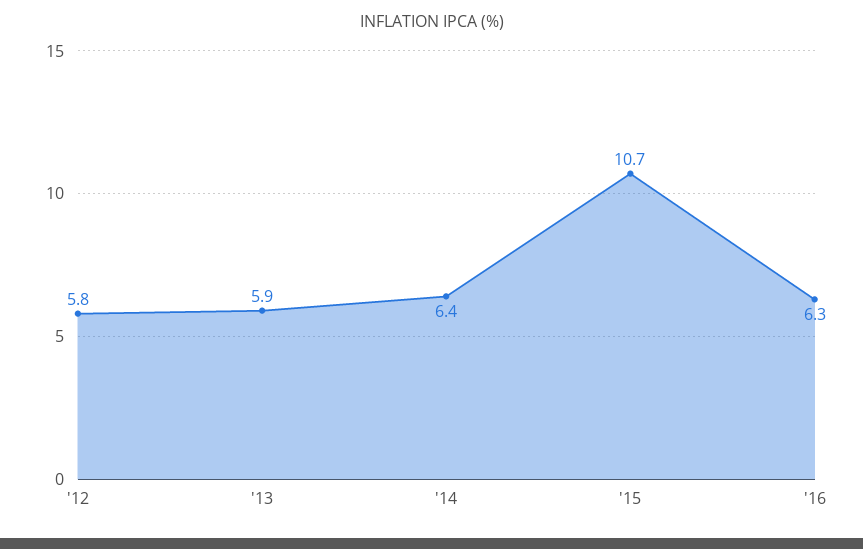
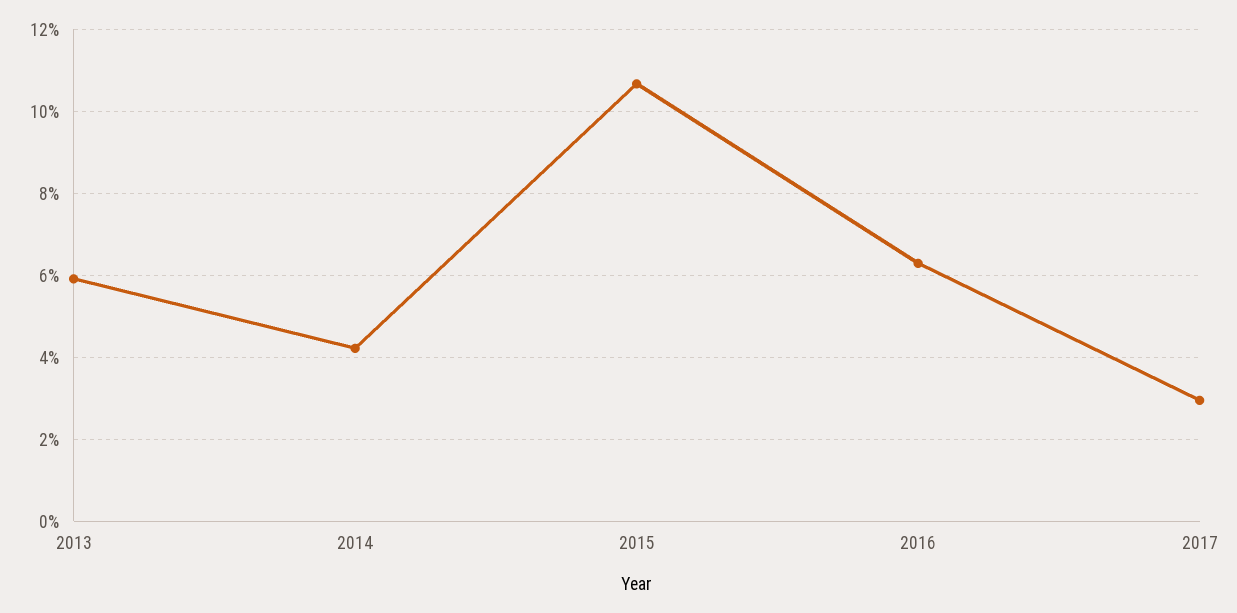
'12: 5.8 -> none
'14: 6.4 -> 4.2
2017: none -> 3

